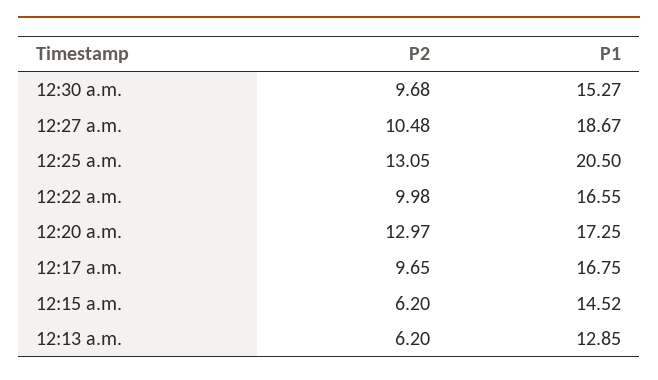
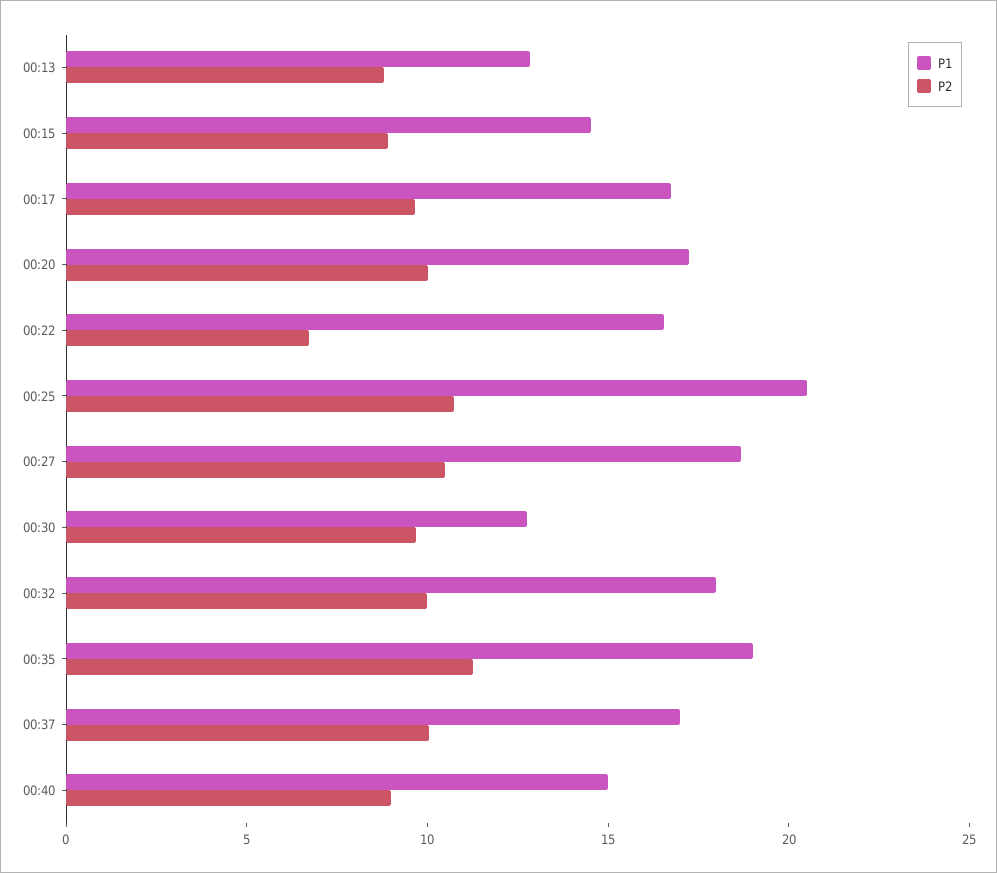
P1, 12:30 a.m.: 15.27 -> 13
P2, 12:25 a.m.: 13.05 -> 11
P2, 12:22 a.m.: 9.98 -> 7
P2, 12:20 a.m.: 12.97 -> 10
P2, 12:15 a.m.: 6.2 -> 9
P2, 12:13 a.m.: 6.2 -> 9
P1, 00:32: none -> 18
P2, 00:32: none -> 10
P1, 00:35: none -> 19
P2, 00:35: none -> 11
P1, 00:37: none -> 17
P2, 00:37: none -> 10
P1, 00:40: none -> 15
P2, 00:40: none -> 9

